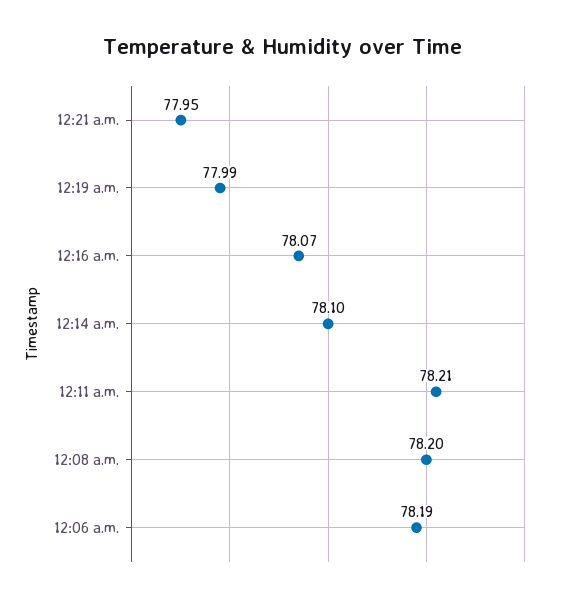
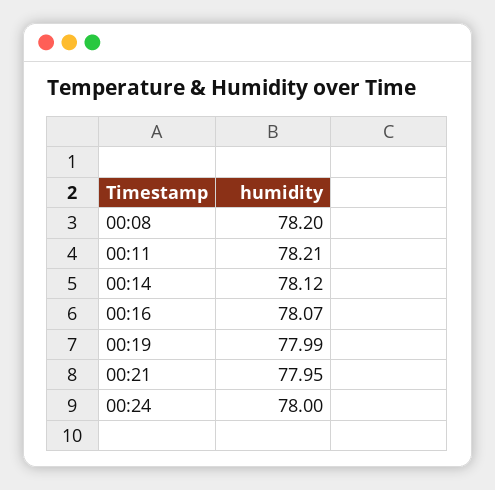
12:14 a.m.: 78.1 -> 78.12
12:06 a.m.: 78.19 -> none
00:24: none -> 78

